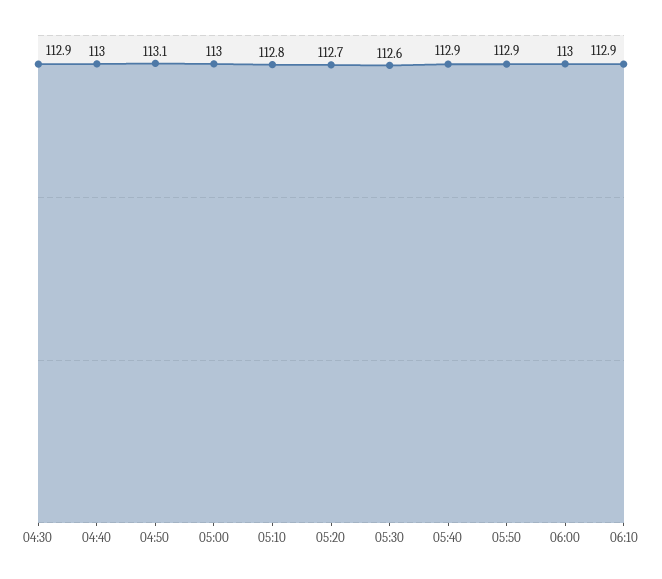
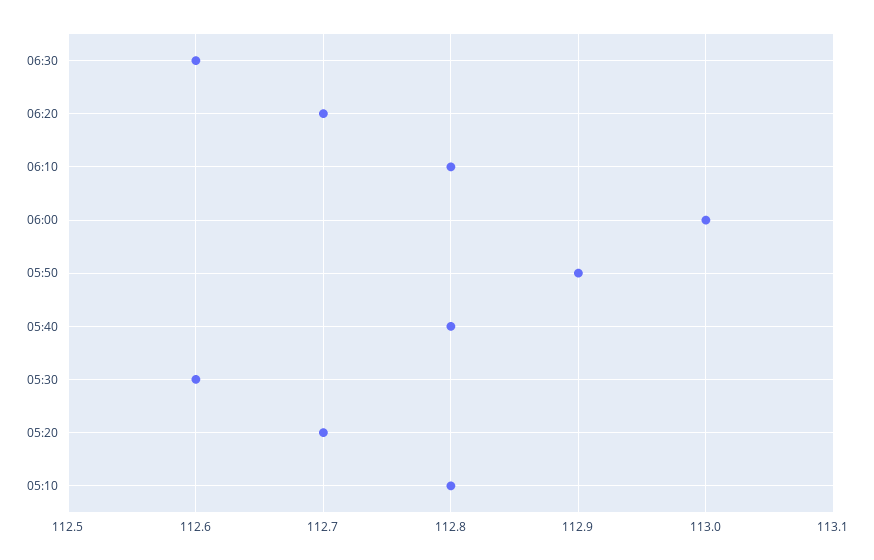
04:30: 112.9 -> none
04:40: 113 -> none
04:50: 113.1 -> none
05:00: 113 -> none
05:40: 112.9 -> 112.8
06:10: 112.9 -> 112.8
06:30: none -> 112.6
06:20: none -> 112.7

